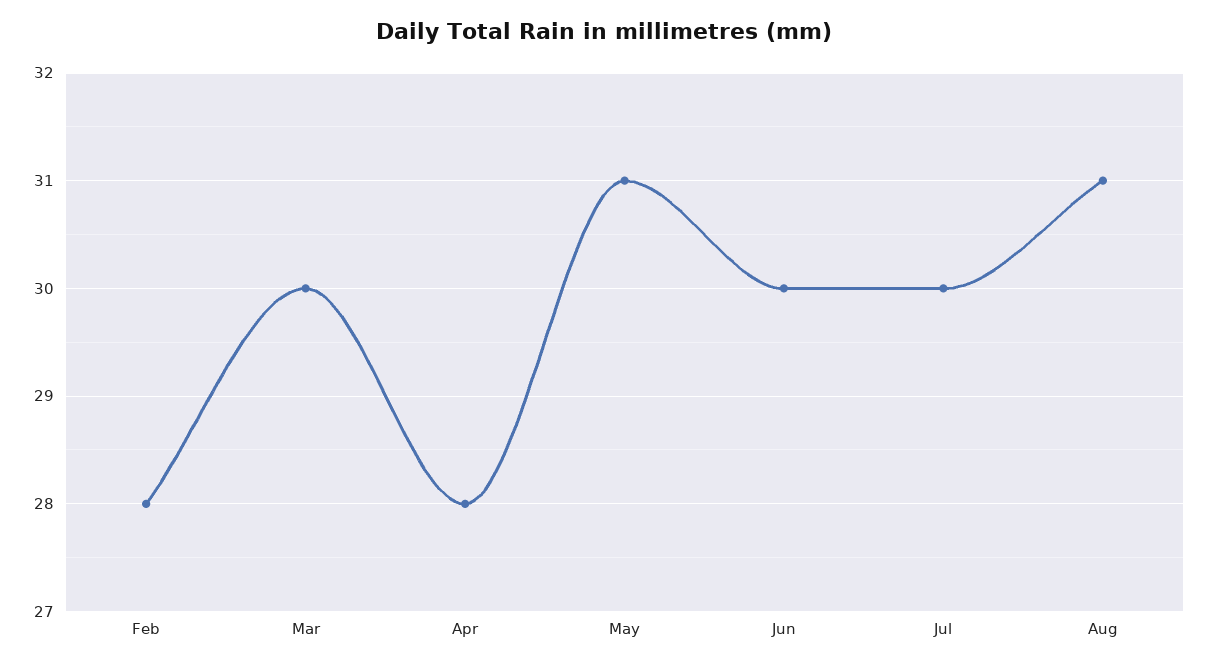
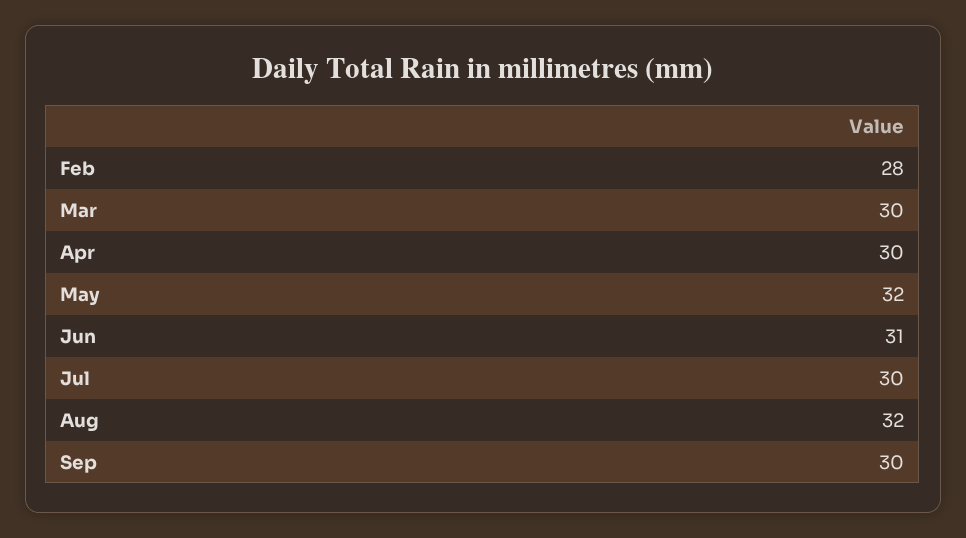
Apr: 28 -> 30
May: 31 -> 32
Jun: 30 -> 31
Aug: 31 -> 32
Sep: none -> 30

